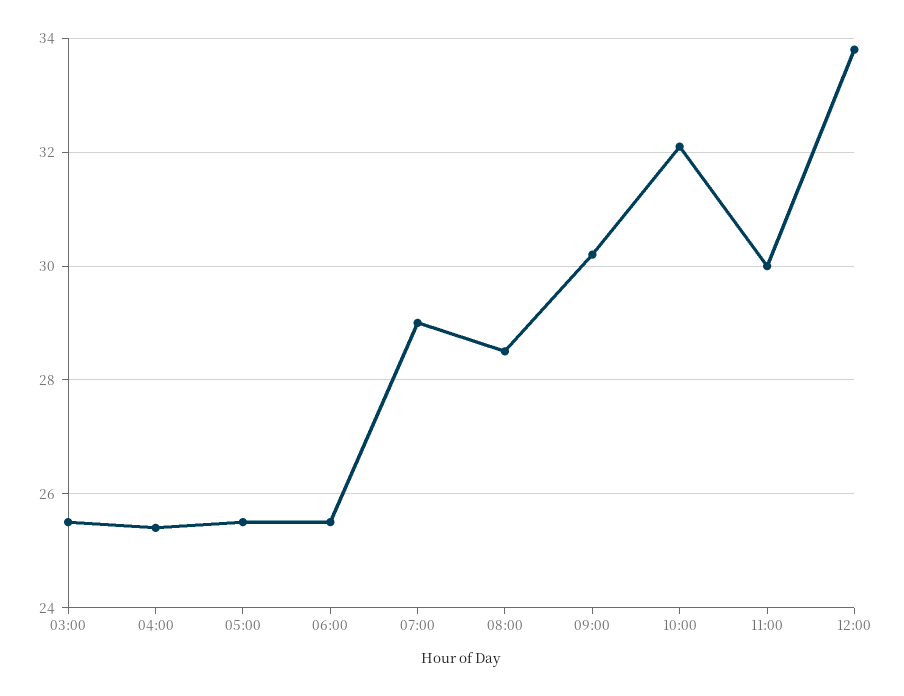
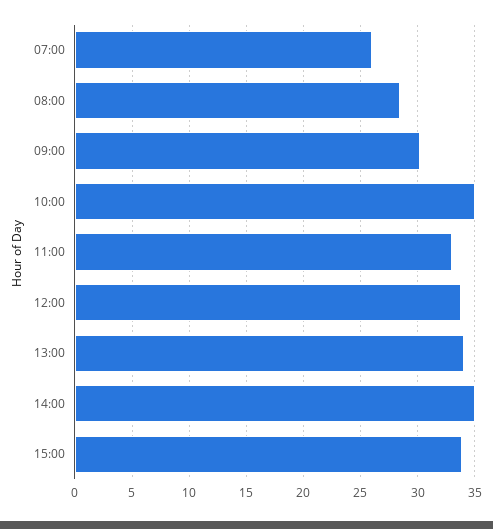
03:00: 25.5 -> none
04:00: 25.5 -> none
05:00: 25.5 -> none
06:00: 25.5 -> none
07:00: 29 -> 26
10:00: 32 -> 35
11:00: 30 -> 33
13:00: none -> 34
14:00: none -> 35
15:00: none -> 34

